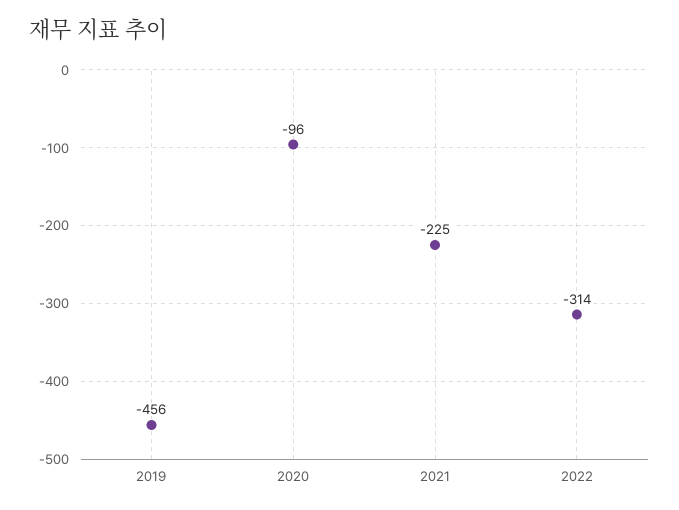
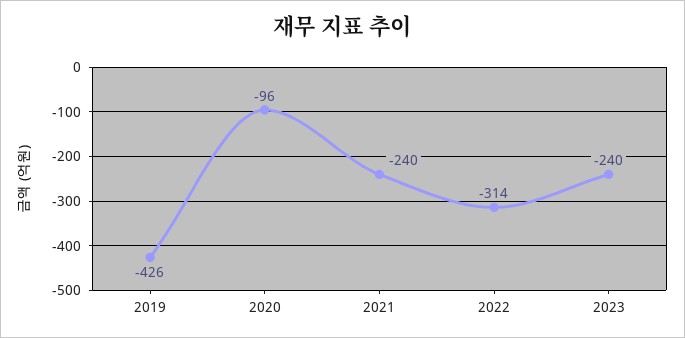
2019: -456 -> -426
2021: -225 -> -240
2023: none -> -240

